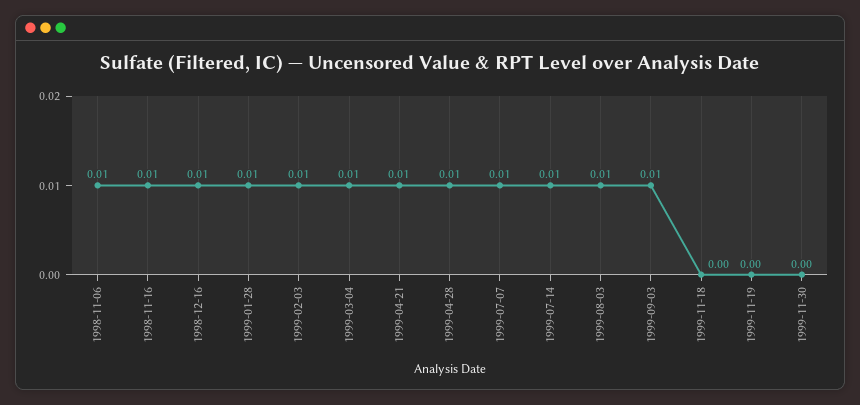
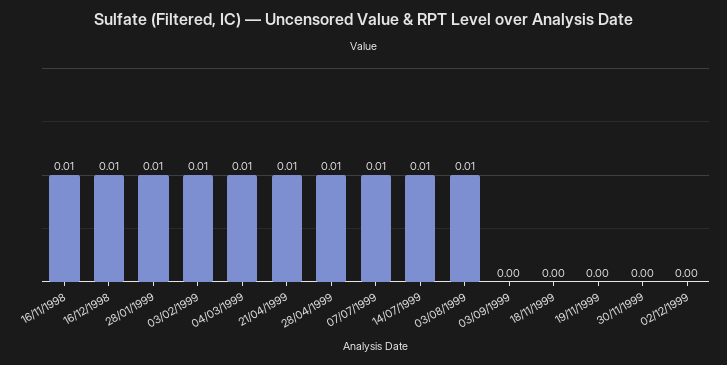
1998-11-06: 0.01 -> none
1999-09-03: 0.01 -> 0
02/12/1999: none -> 0

